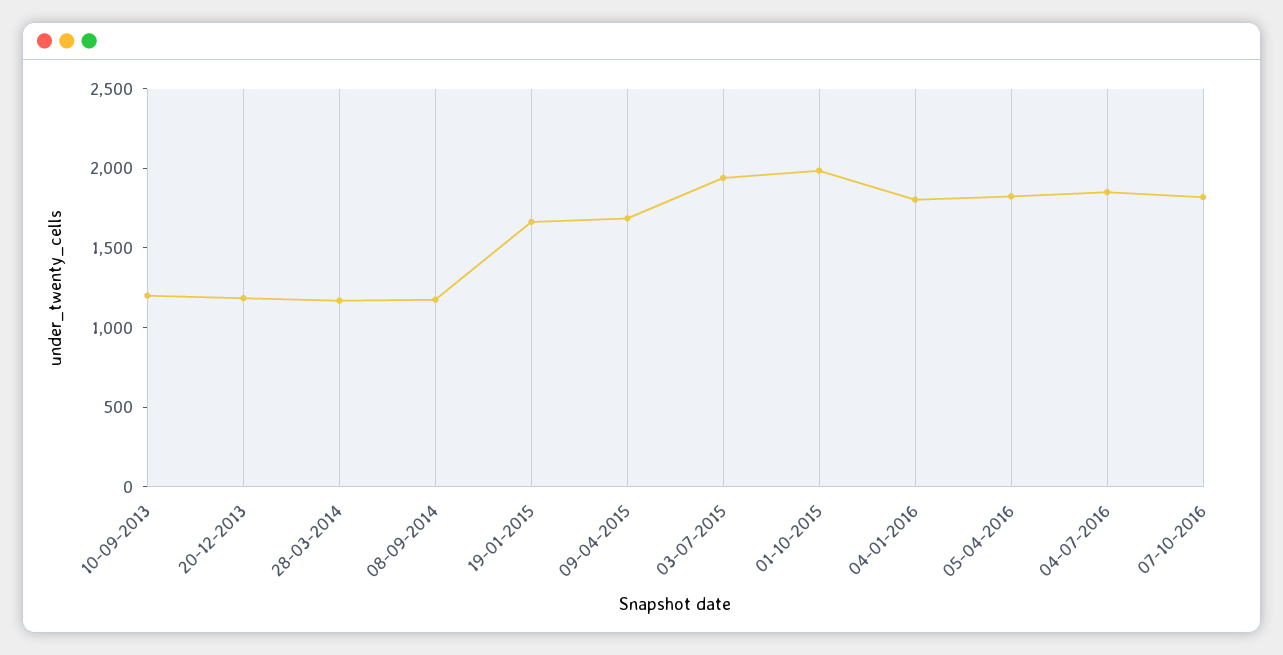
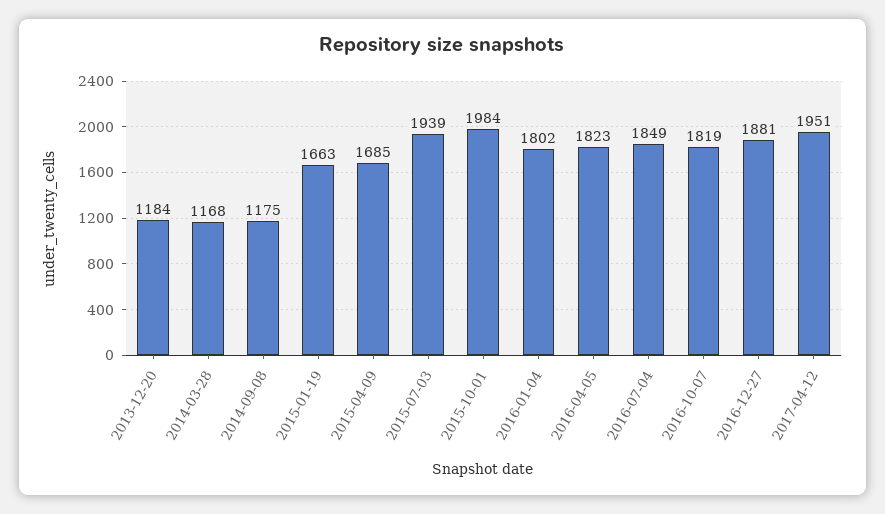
10-09-2013: 1200 -> none
2016-12-27: none -> 1881
2017-04-12: none -> 1951

